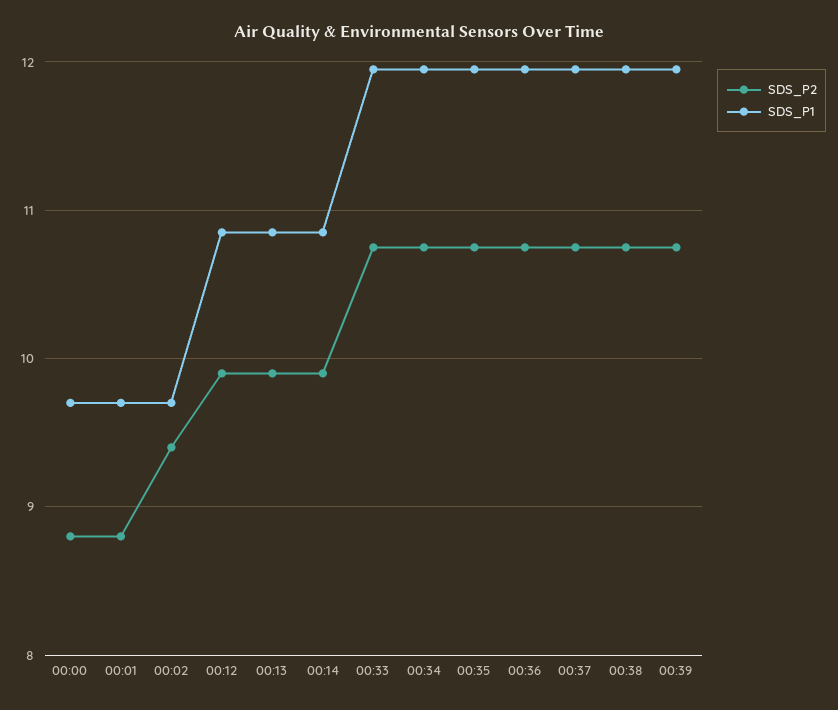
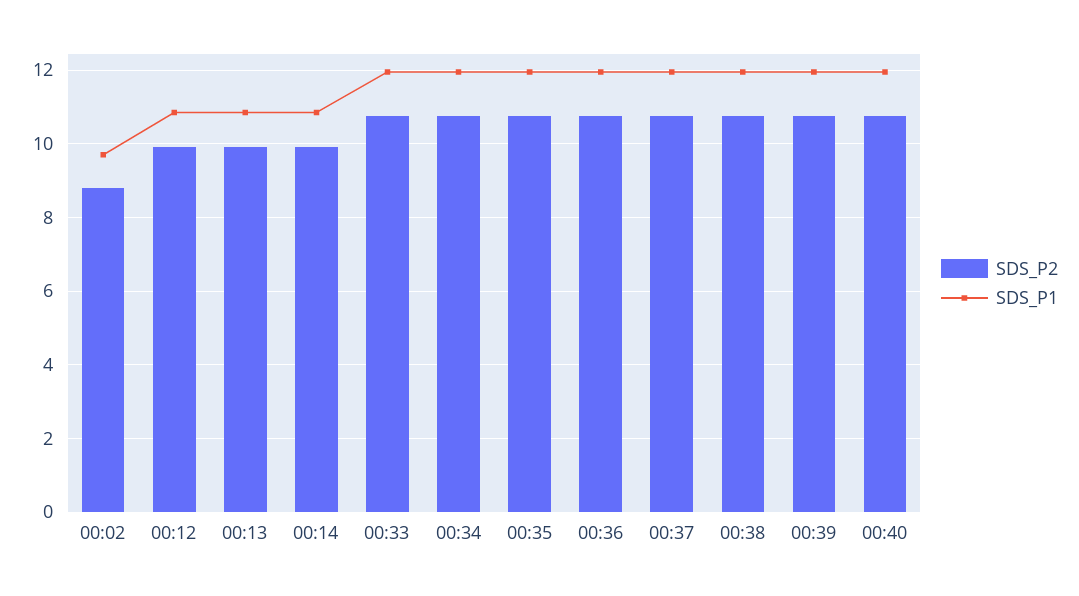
SDS_P2, 00:00: 8.8 -> none
SDS_P1, 00:00: 9.7 -> none
SDS_P2, 00:01: 8.8 -> none
SDS_P1, 00:01: 9.7 -> none
SDS_P2, 00:02: 9.4 -> 8.8
SDS_P2, 00:40: none -> 10.8
SDS_P1, 00:40: none -> 12

